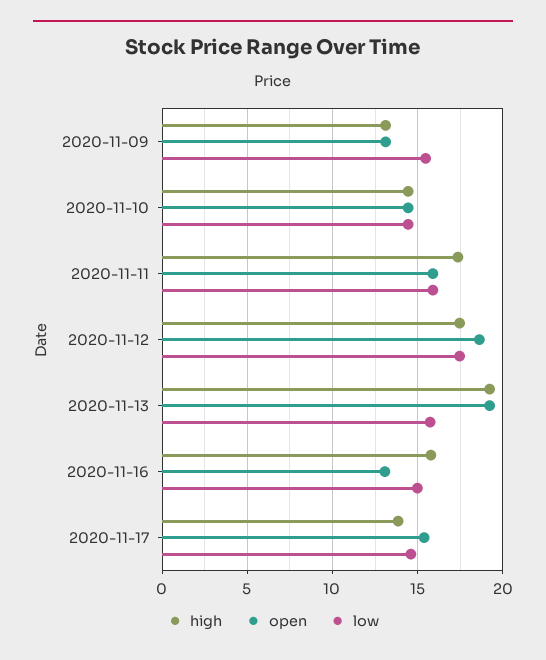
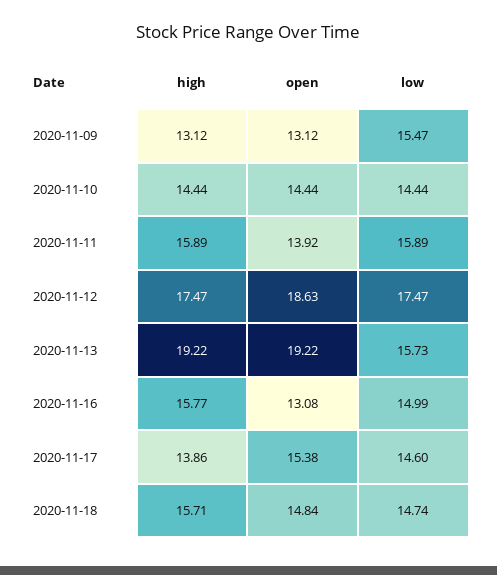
high, 2020-11-11: 17.5 -> 15.89
open, 2020-11-11: 16 -> 13.92
high, 2020-11-18: none -> 15.71
open, 2020-11-18: none -> 14.84
low, 2020-11-18: none -> 14.74

